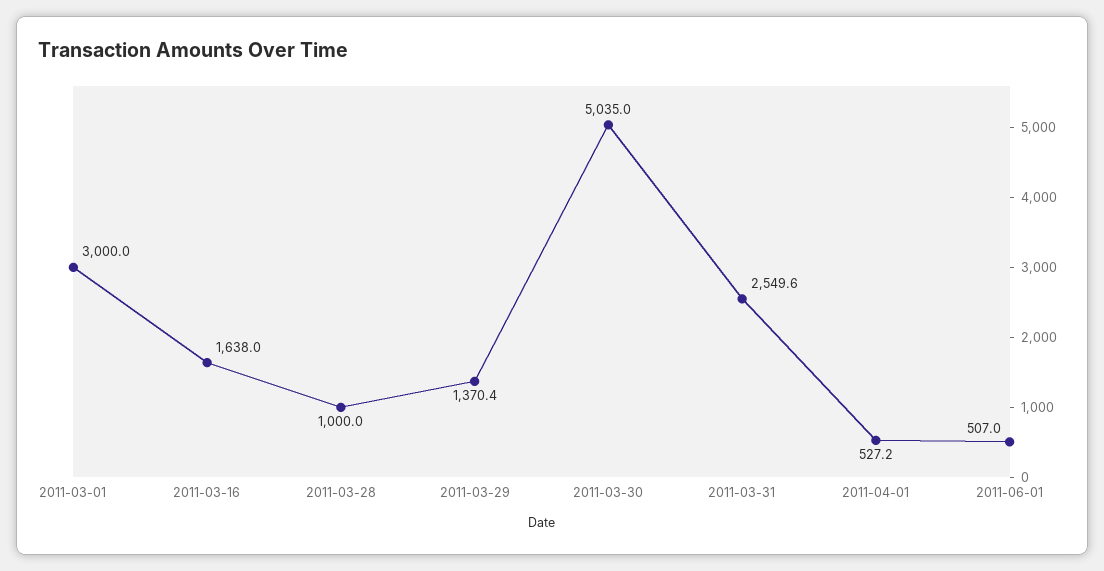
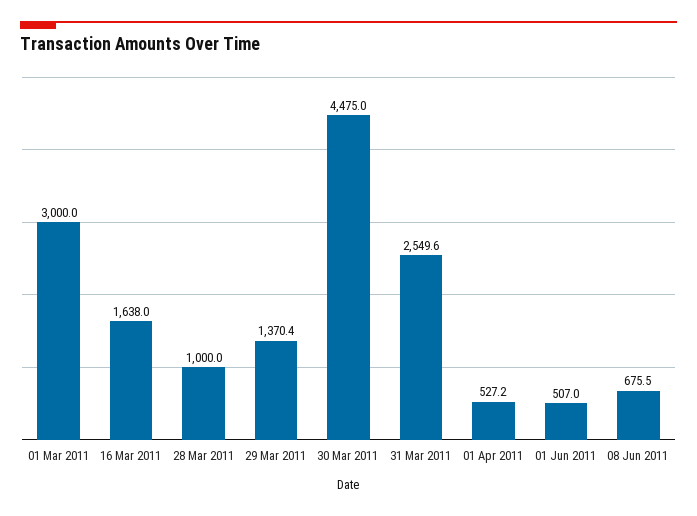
2011-03-30: 5035 -> 4475
08 Jun 2011: none -> 675.5

